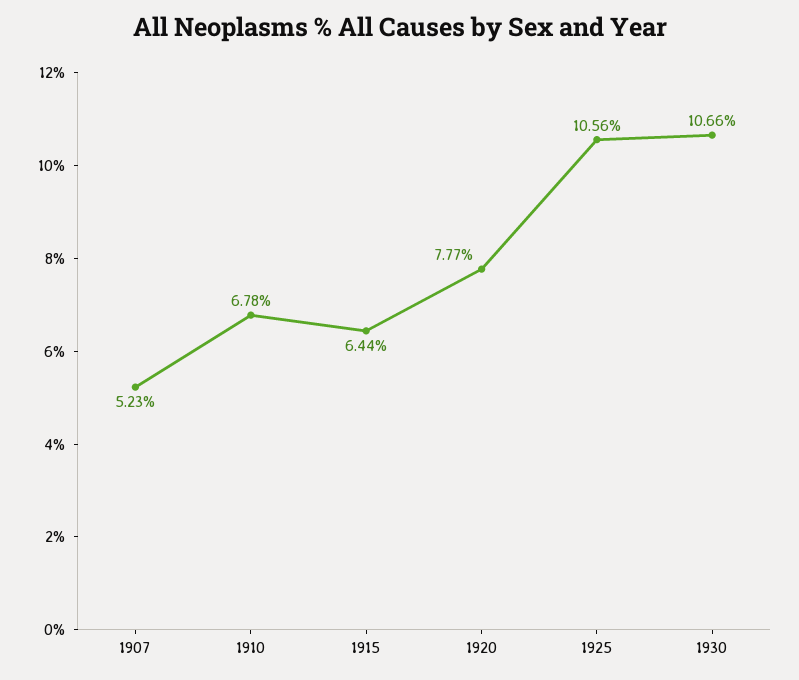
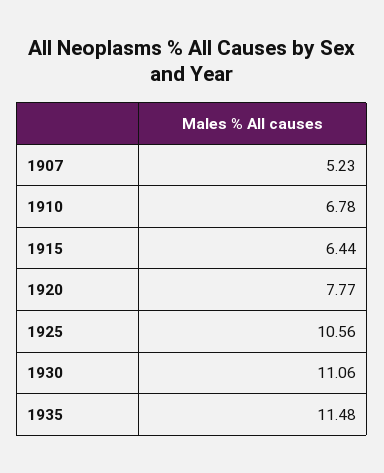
1930: 10.66 -> 11.06
1935: none -> 11.48

